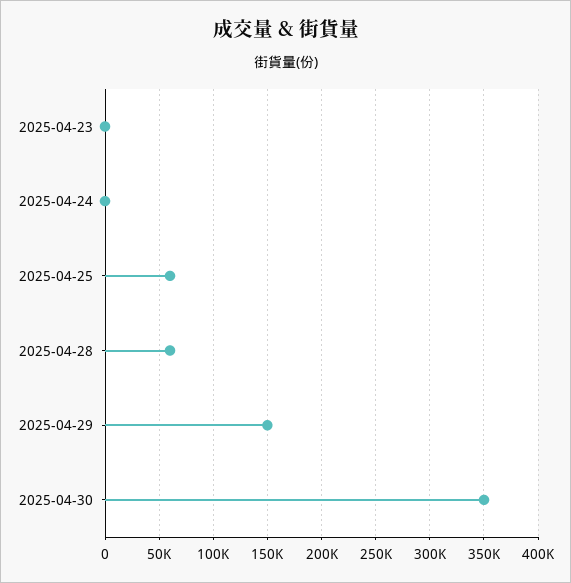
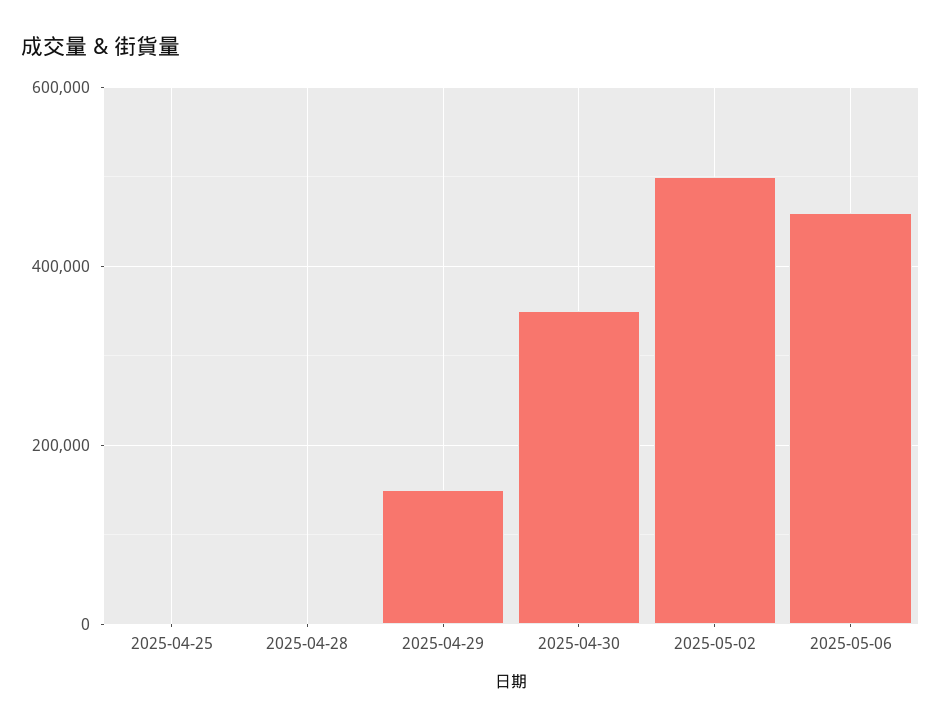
2025-04-23: 0 -> none
2025-04-24: 0 -> none
2025-04-25: 60000 -> 0
2025-04-28: 60000 -> 0
2025-05-02: none -> 500000
2025-05-06: none -> 460000

